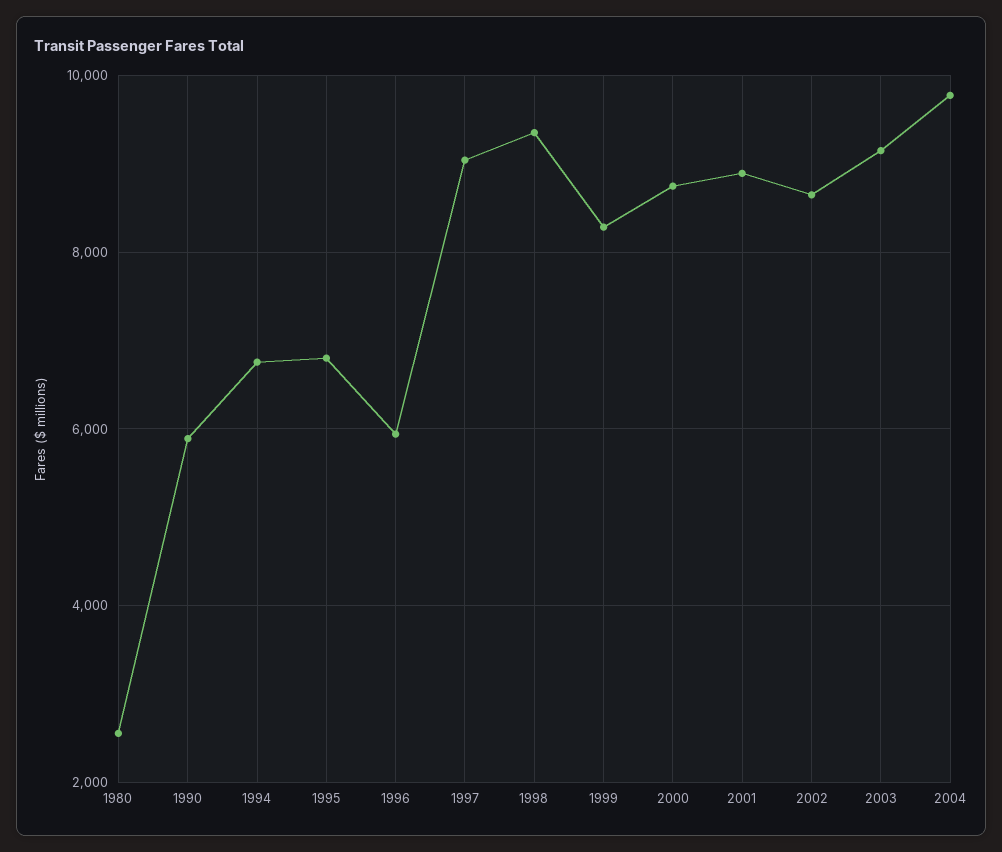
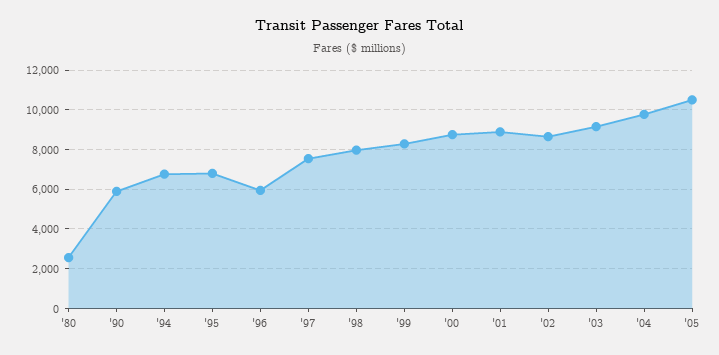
1997: 9000 -> 7500
1998: 9400 -> 8000
'05: none -> 10500

